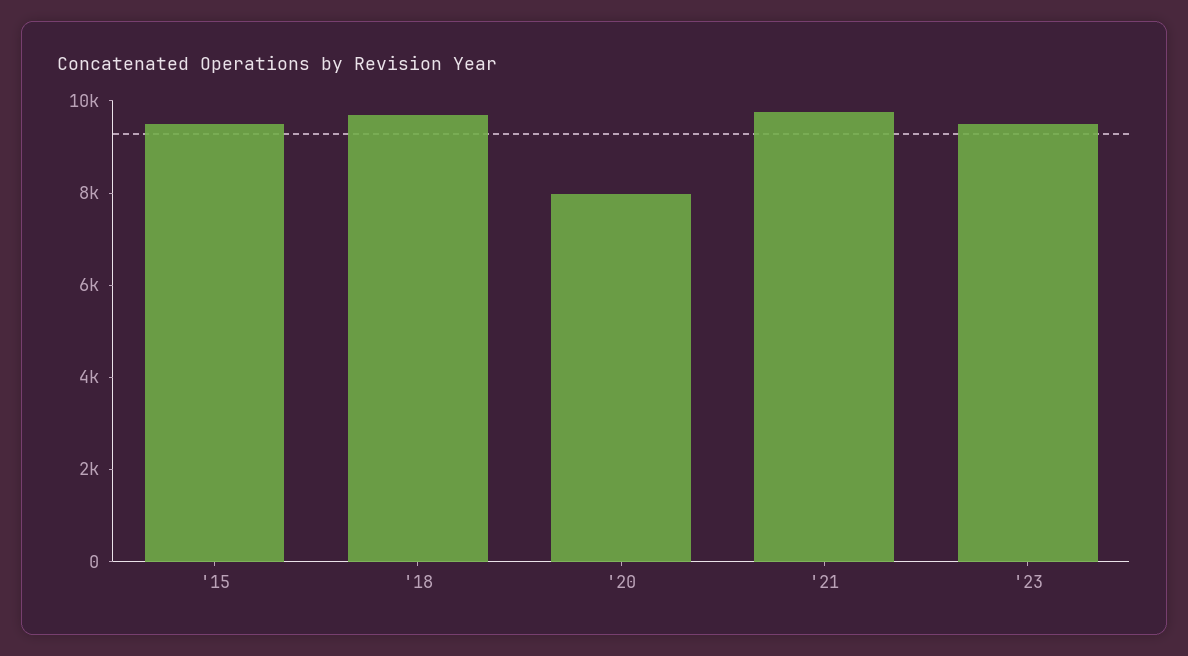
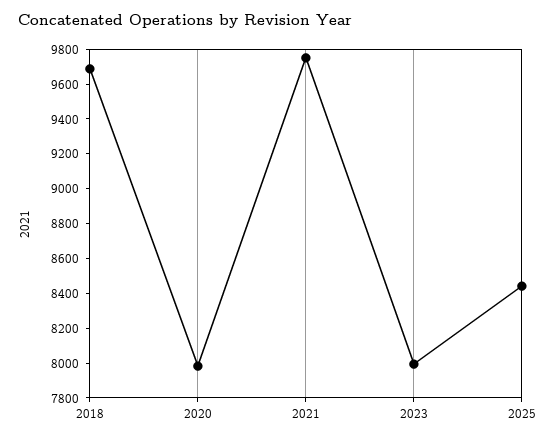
'15: 9500 -> none
'23: 9500 -> 8000
2025: none -> 8450

